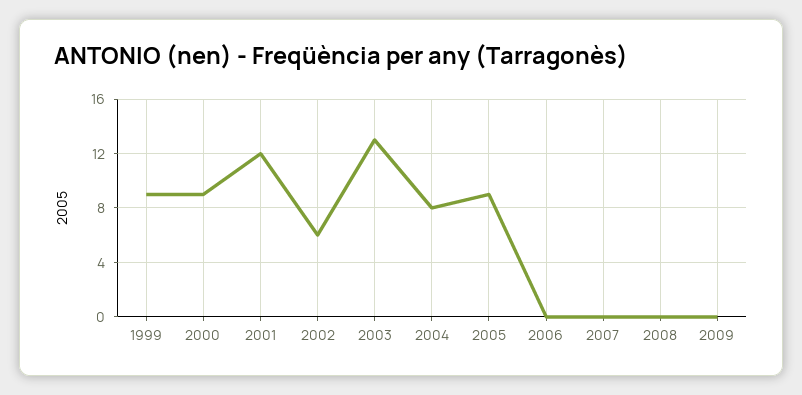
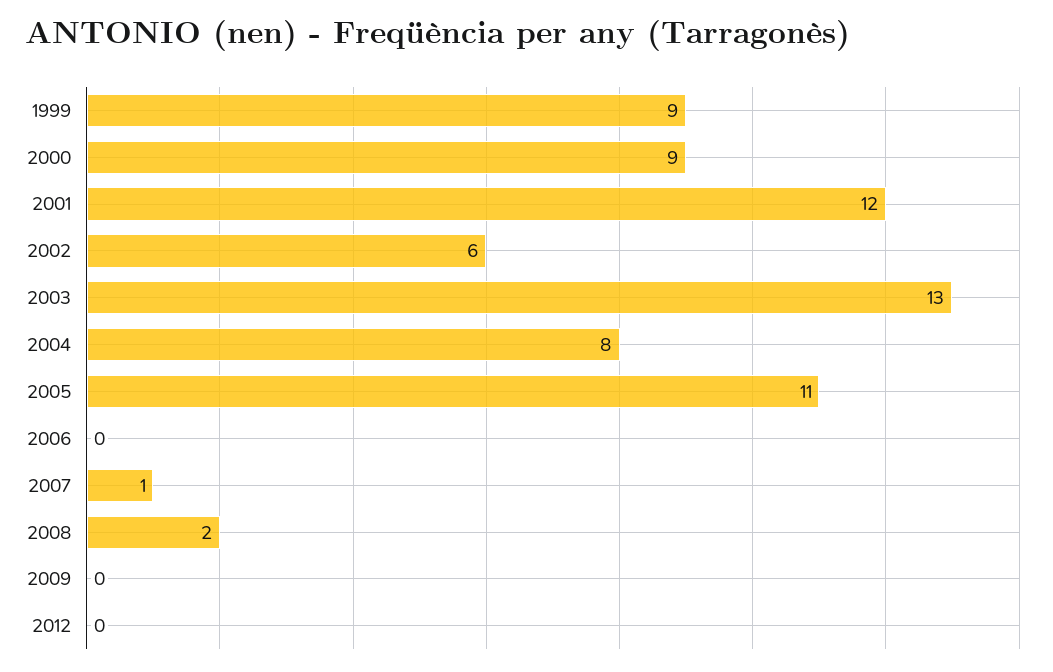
2005: 9 -> 11
2007: 0 -> 1
2008: 0 -> 2
2012: none -> 0

